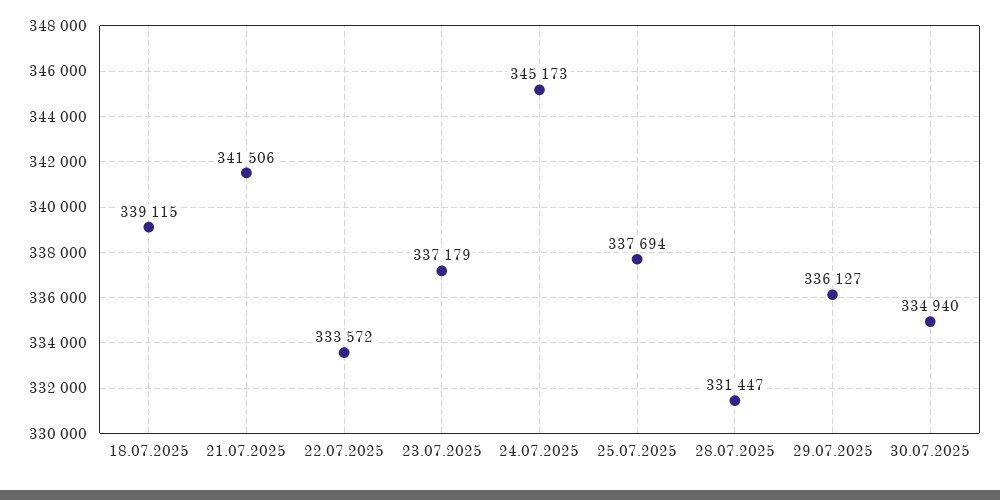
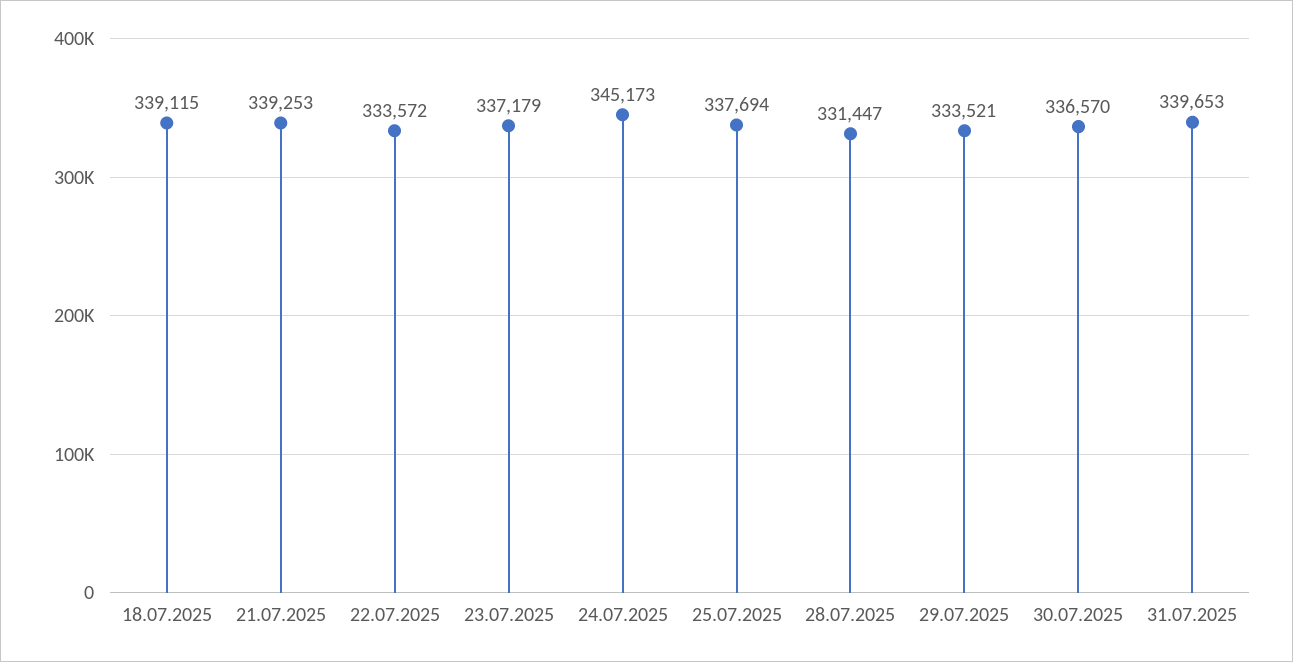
21.07.2025: 341506 -> 339253
29.07.2025: 336127 -> 333521
30.07.2025: 334940 -> 336570
31.07.2025: none -> 339653

